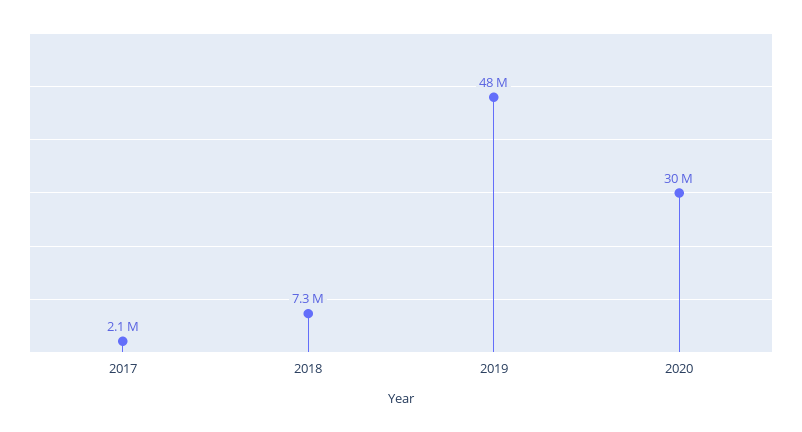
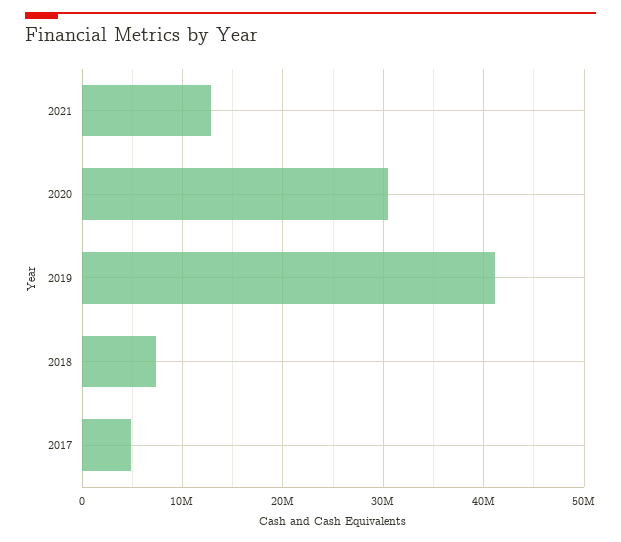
2017: 2100000 -> 5000000
2019: 48000000 -> 41000000
2021: none -> 13000000

